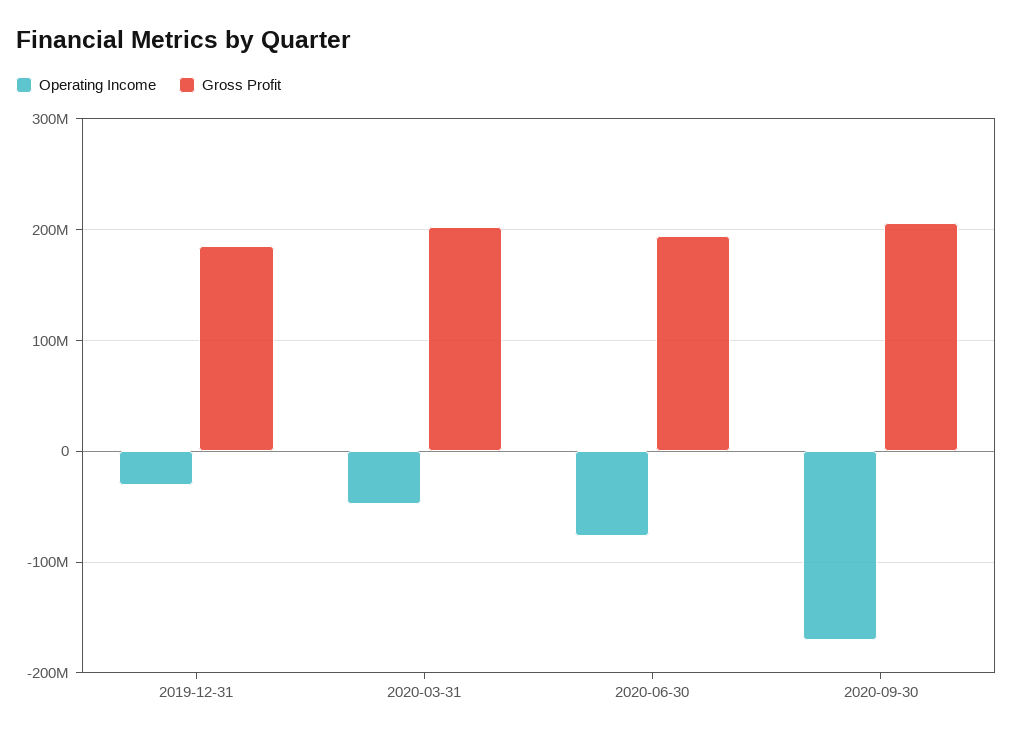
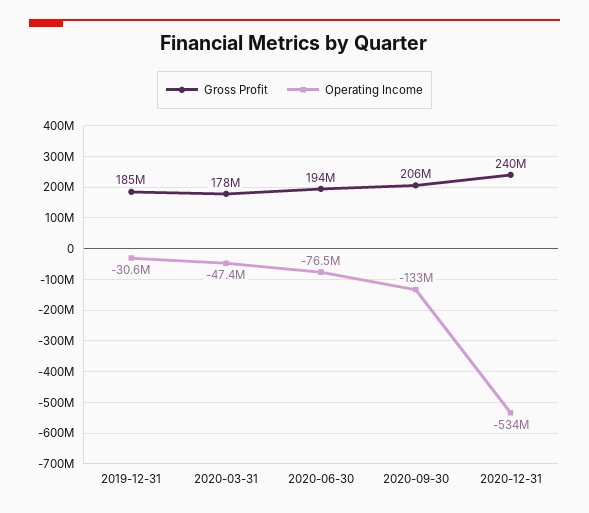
Gross Profit, 2020-03-31: 200000000 -> 178000000
Operating Income, 2020-09-30: -170000000 -> -133000000
Gross Profit, 2020-12-31: none -> 240000000
Operating Income, 2020-12-31: none -> -534000000

